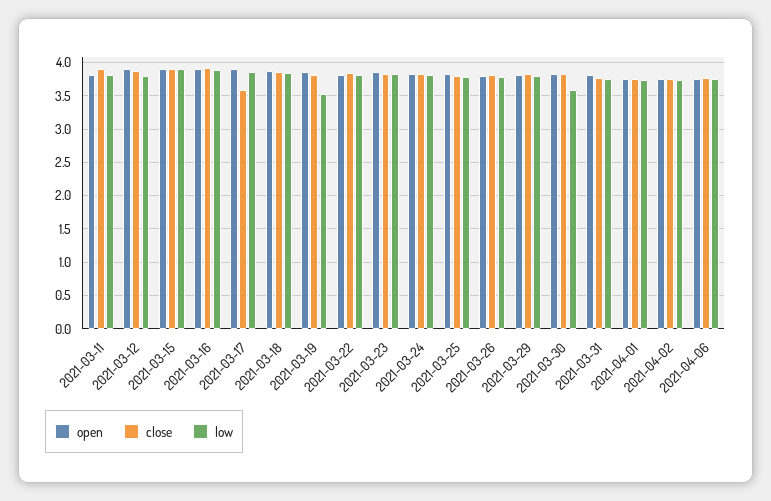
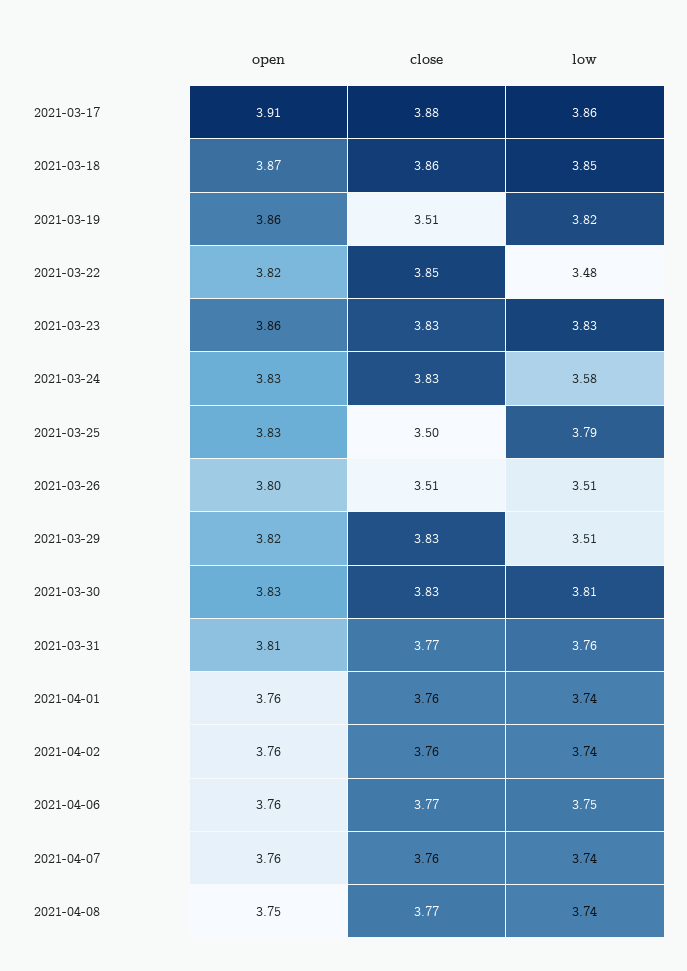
open, 2021-03-11: 3.8 -> none
close, 2021-03-11: 3.9 -> none
low, 2021-03-11: 3.8 -> none
open, 2021-03-12: 3.9 -> none
close, 2021-03-12: 3.9 -> none
low, 2021-03-12: 3.8 -> none
open, 2021-03-15: 3.9 -> none
close, 2021-03-15: 3.9 -> none
low, 2021-03-15: 3.9 -> none
open, 2021-03-16: 3.9 -> none
close, 2021-03-16: 3.9 -> none
low, 2021-03-16: 3.9 -> none
close, 2021-03-17: 3.6 -> 3.88
close, 2021-03-19: 3.8 -> 3.51
low, 2021-03-19: 3.5 -> 3.82
low, 2021-03-22: 3.8 -> 3.48
low, 2021-03-24: 3.8 -> 3.58
close, 2021-03-25: 3.8 -> 3.5
close, 2021-03-26: 3.8 -> 3.51
low, 2021-03-26: 3.8 -> 3.51
low, 2021-03-29: 3.8 -> 3.51
low, 2021-03-30: 3.6 -> 3.81
open, 2021-04-07: none -> 3.76
close, 2021-04-07: none -> 3.76
low, 2021-04-07: none -> 3.74
open, 2021-04-08: none -> 3.75
close, 2021-04-08: none -> 3.77
low, 2021-04-08: none -> 3.74

